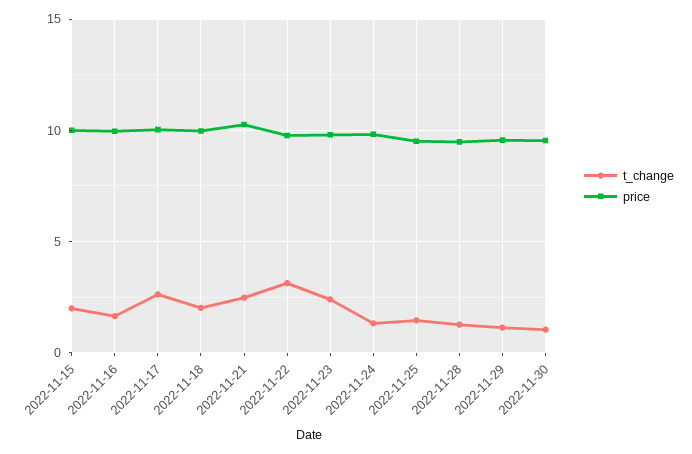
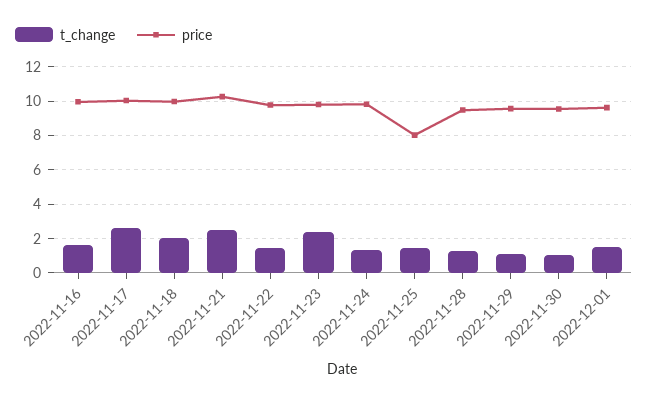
t_change, 2022-11-15: 2 -> none
price, 2022-11-15: 10 -> none
t_change, 2022-11-22: 3 -> 1.5
price, 2022-11-25: 9.5 -> 8
t_change, 2022-12-01: none -> 1.5
price, 2022-12-01: none -> 9.5

